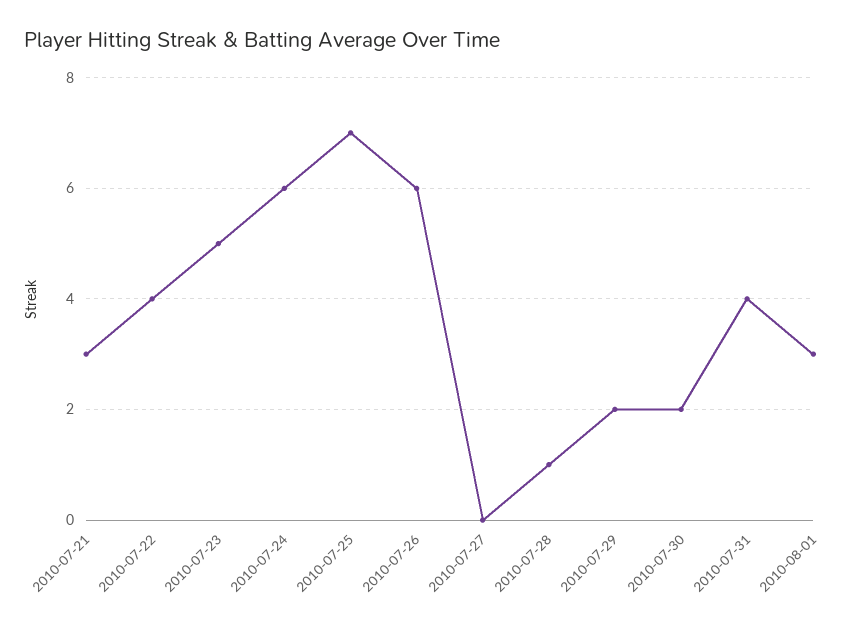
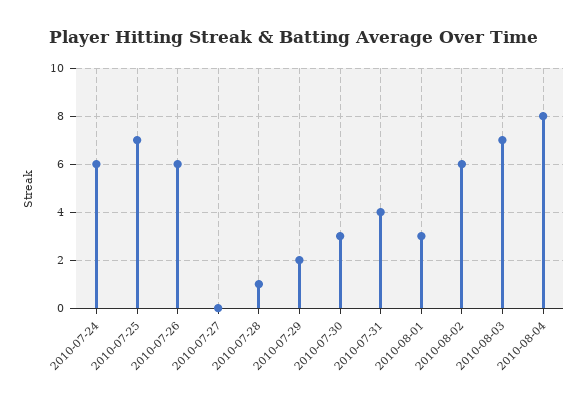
2010-07-21: 3 -> none
2010-07-22: 4 -> none
2010-07-23: 5 -> none
2010-07-30: 2 -> 3
2010-08-02: none -> 6
2010-08-03: none -> 7
2010-08-04: none -> 8

